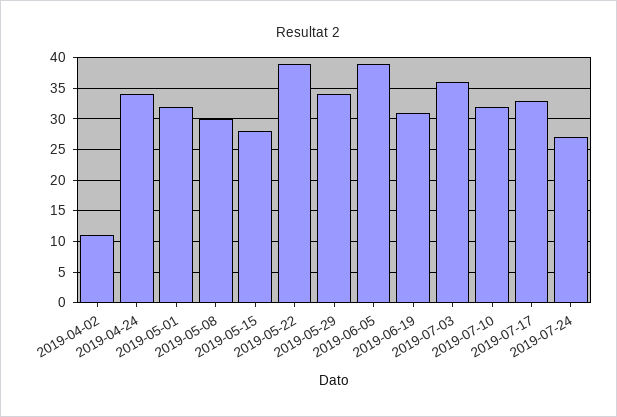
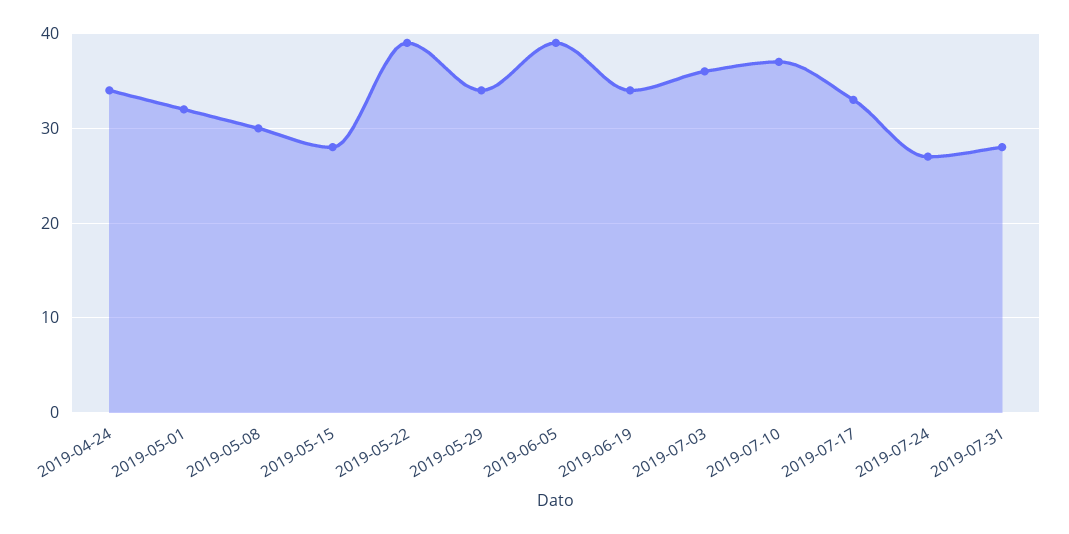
2019-04-02: 11 -> none
2019-06-19: 31 -> 34
2019-07-10: 32 -> 37
2019-07-31: none -> 28

